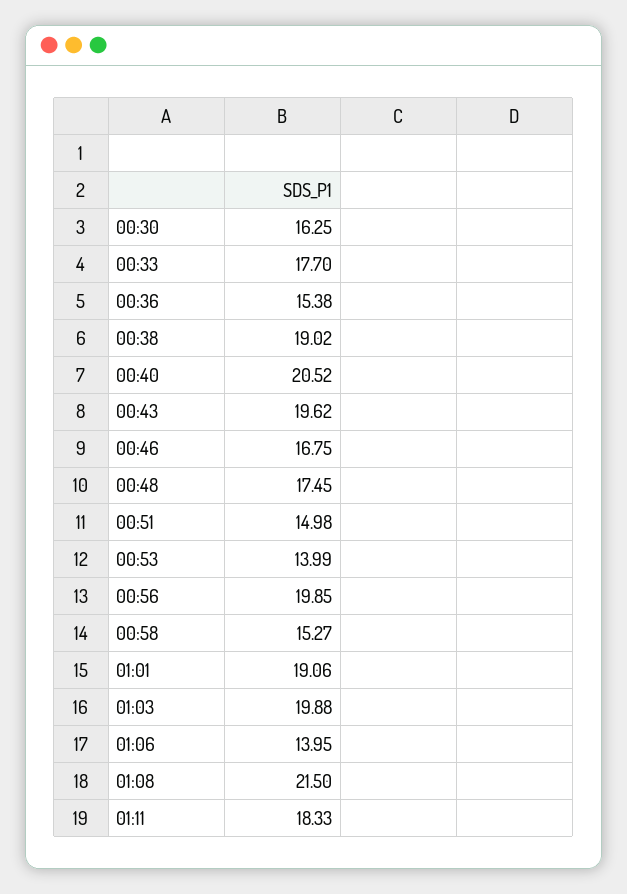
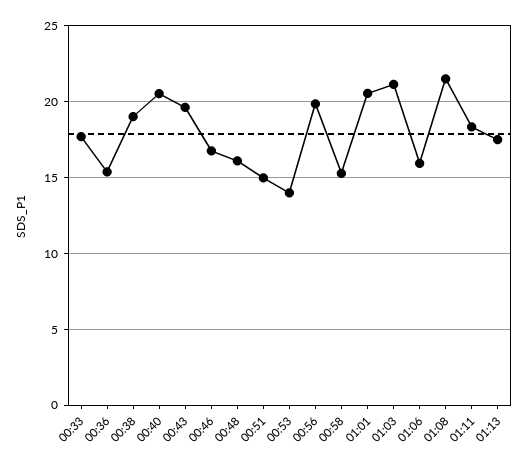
00:30: 16.25 -> none
00:48: 17.45 -> 16
01:01: 19.06 -> 20.5
01:03: 19.88 -> 21
01:06: 13.95 -> 16
01:13: none -> 17.5

